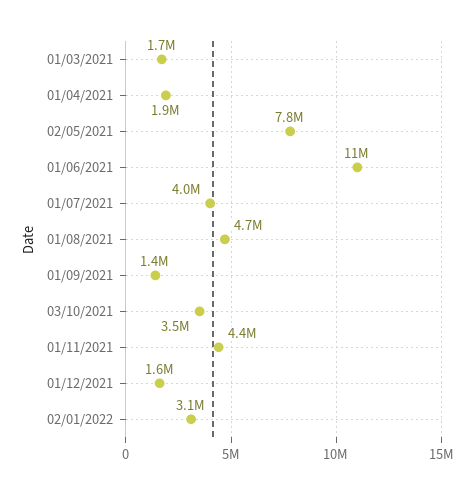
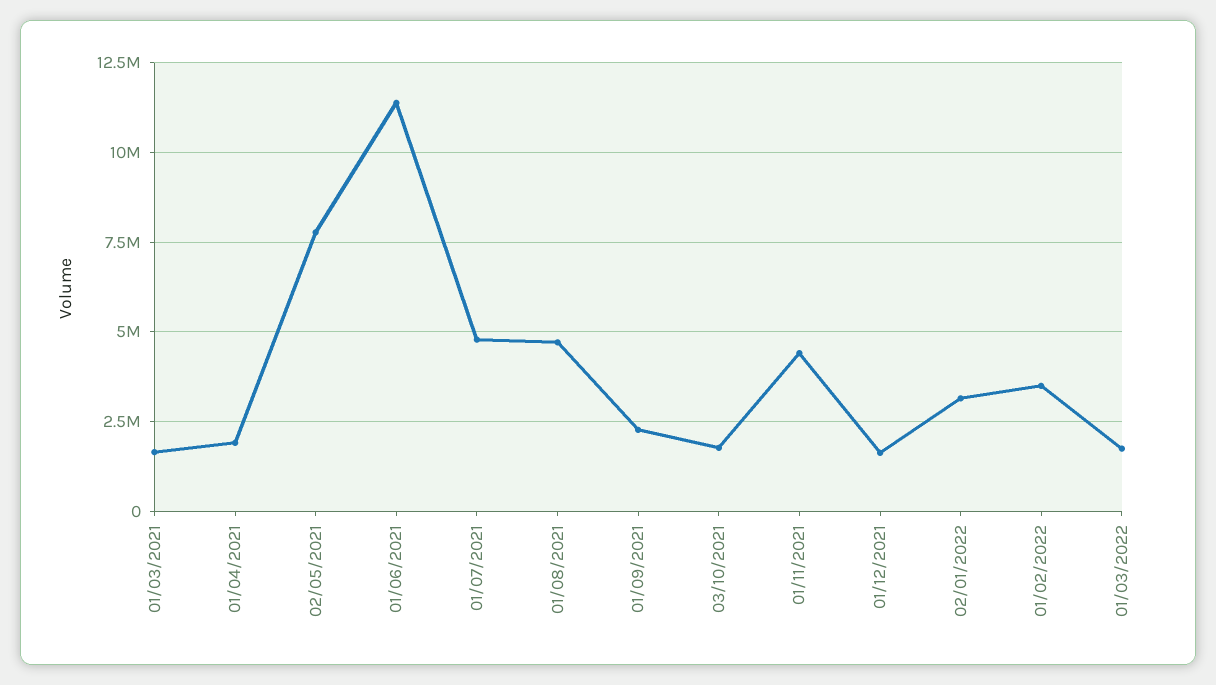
01/07/2021: 4000000 -> 4750000
01/09/2021: 1400000 -> 2250000
03/10/2021: 3500000 -> 1750000
01/02/2022: none -> 3500000
01/03/2022: none -> 1750000

